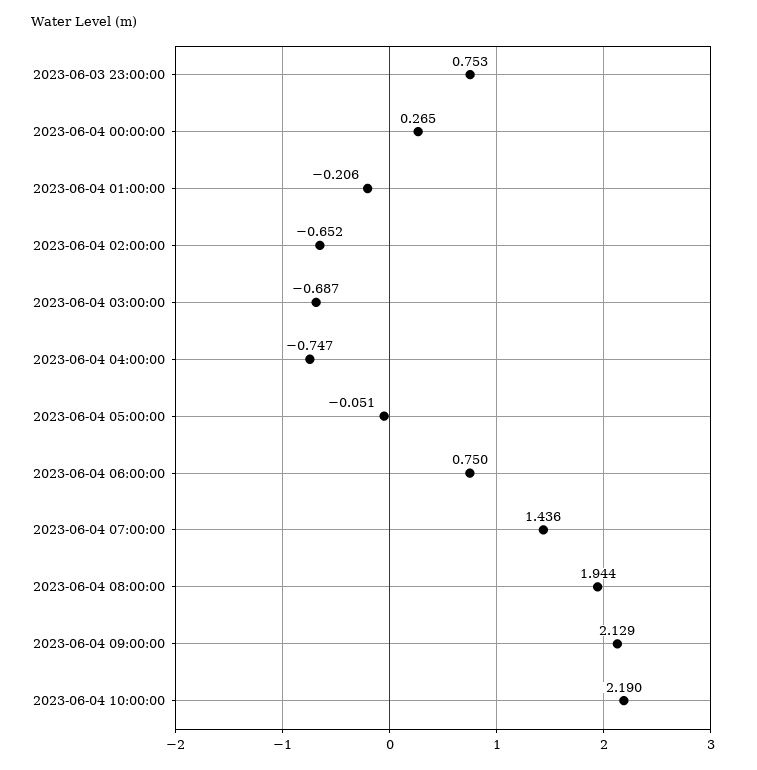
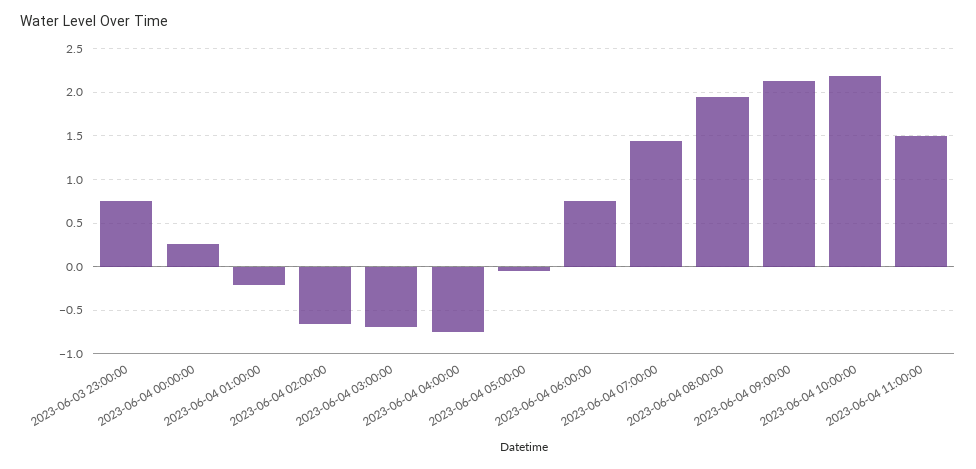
2023-06-04 11:00:00: none -> 1.5

